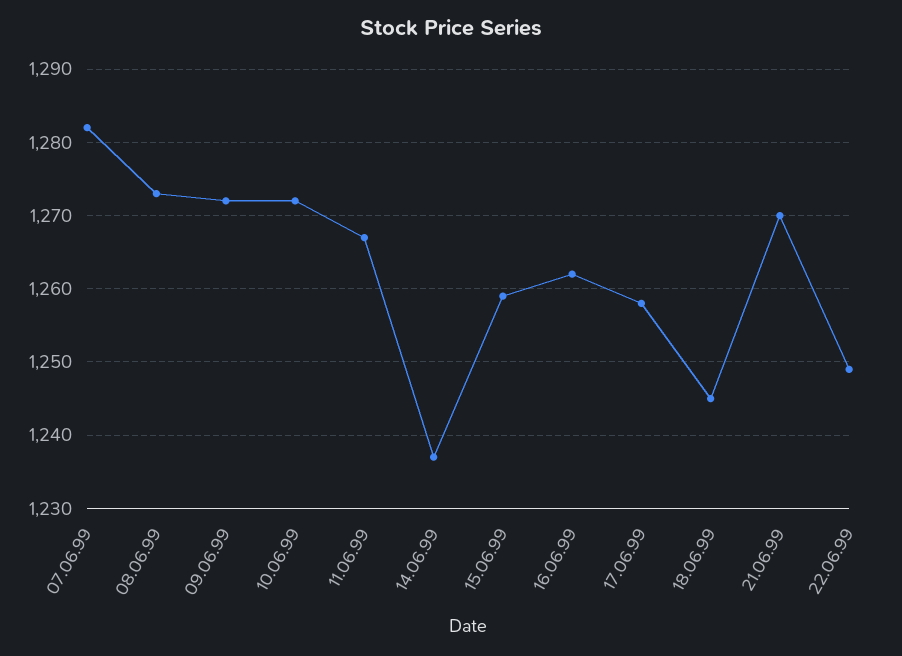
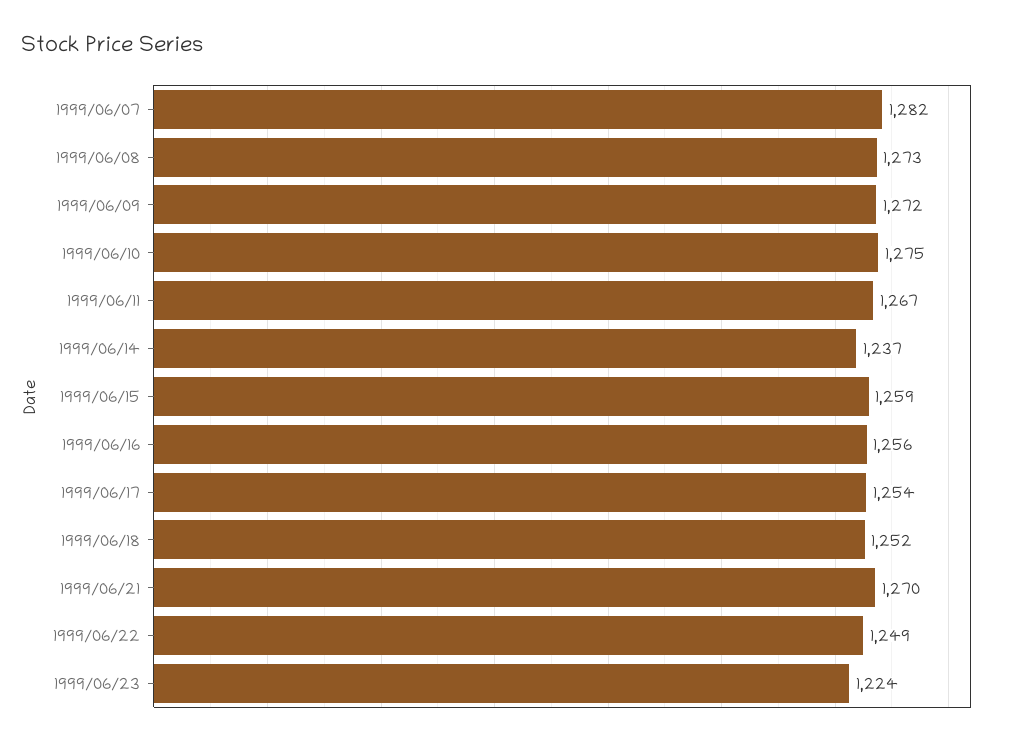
10.06.99: 1272 -> 1275
16.06.99: 1262 -> 1256
17.06.99: 1258 -> 1254
18.06.99: 1245 -> 1252
1999/06/23: none -> 1224

